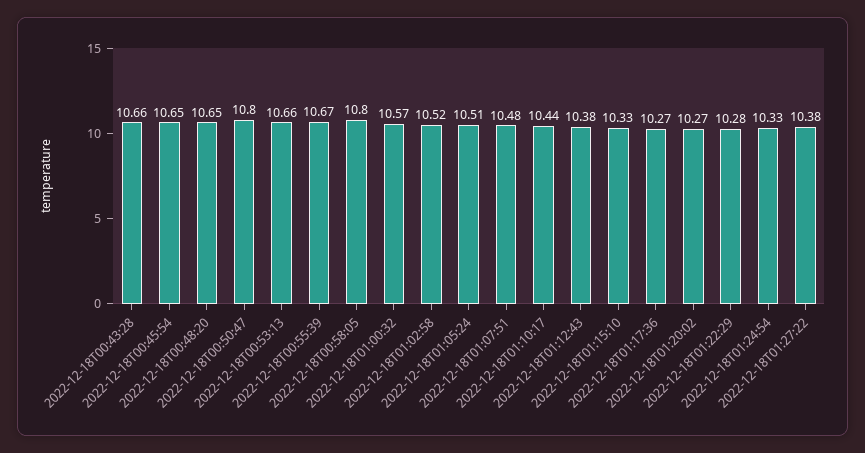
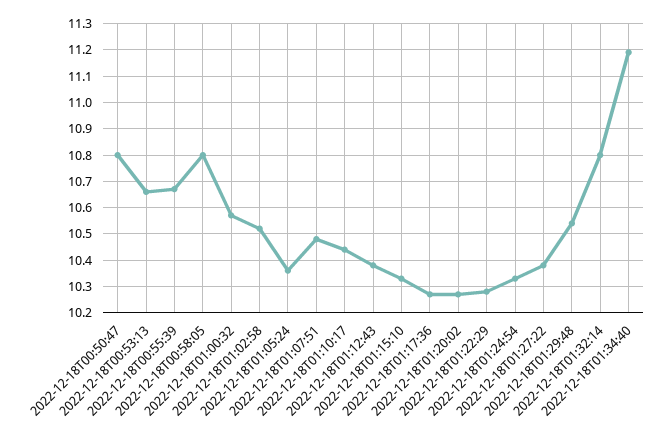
2022-12-18T00:43:28: 10.66 -> none
2022-12-18T00:45:54: 10.65 -> none
2022-12-18T00:48:20: 10.65 -> none
2022-12-18T01:05:24: 10.51 -> 10.35
2022-12-18T01:29:48: none -> 10.55
2022-12-18T01:32:14: none -> 10.8
2022-12-18T01:34:40: none -> 11.2

